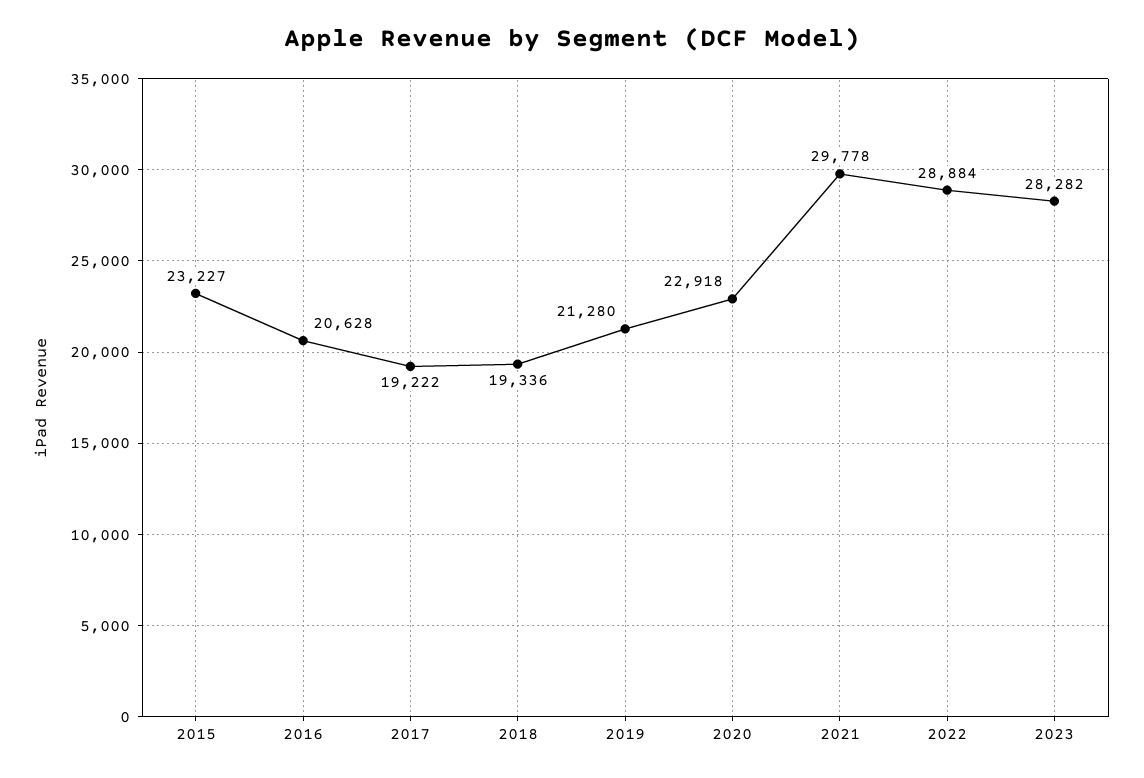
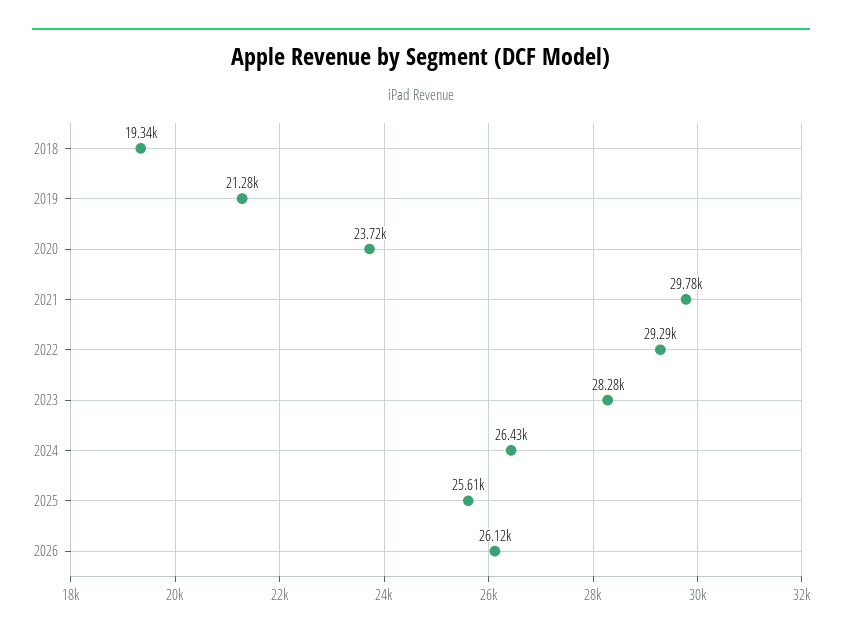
2015: 23227 -> none
2016: 20628 -> none
2017: 19222 -> none
2020: 22918 -> 23720
2022: 28884 -> 29290
2024: none -> 26430
2025: none -> 25610
2026: none -> 26120

